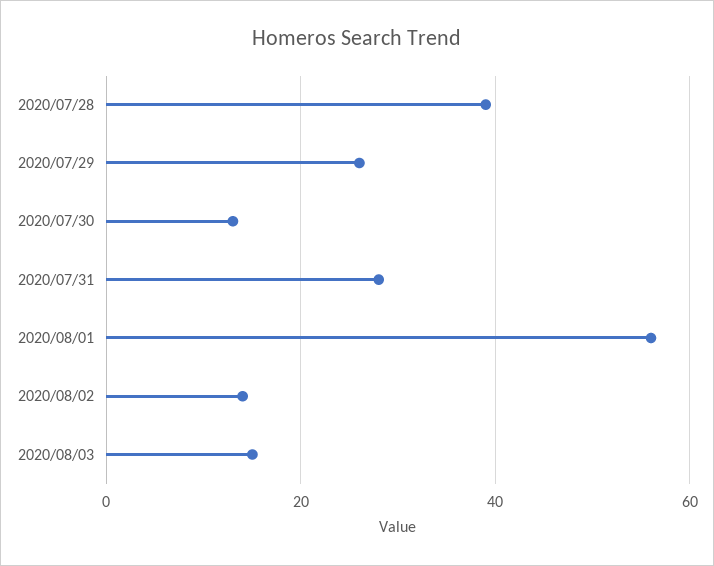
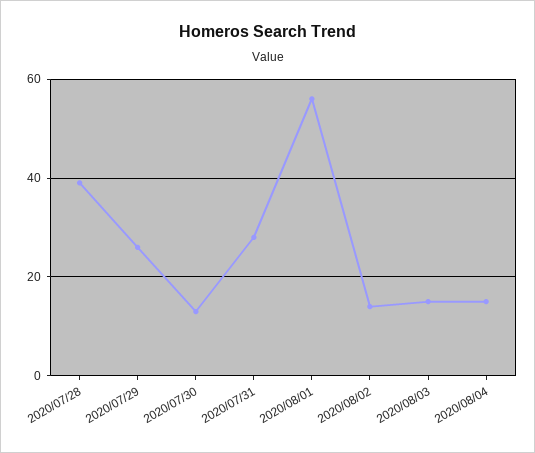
2020/08/04: none -> 15

